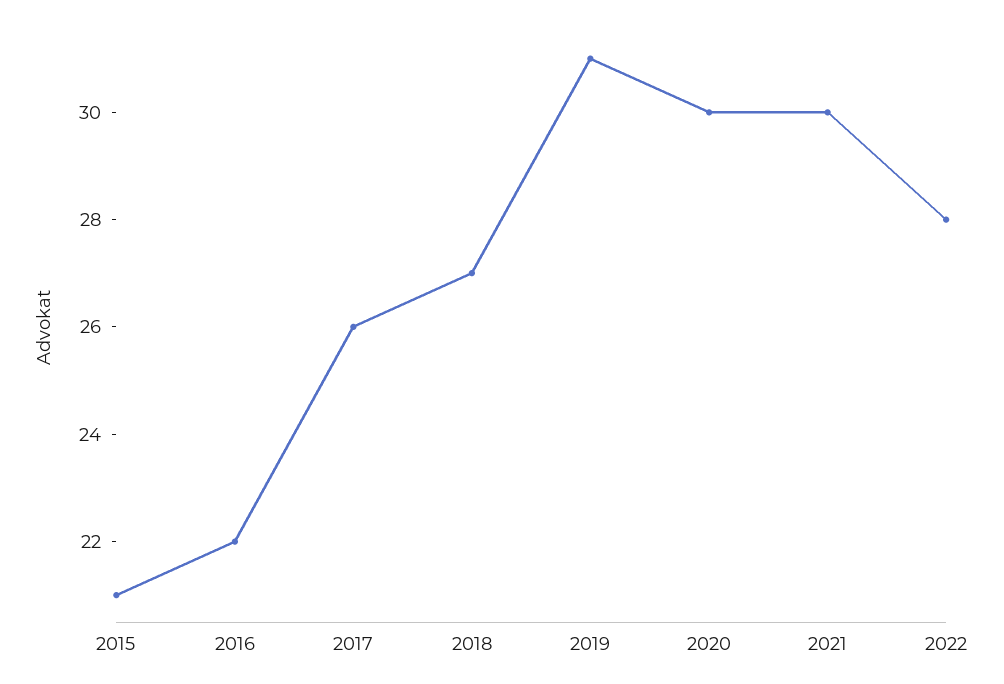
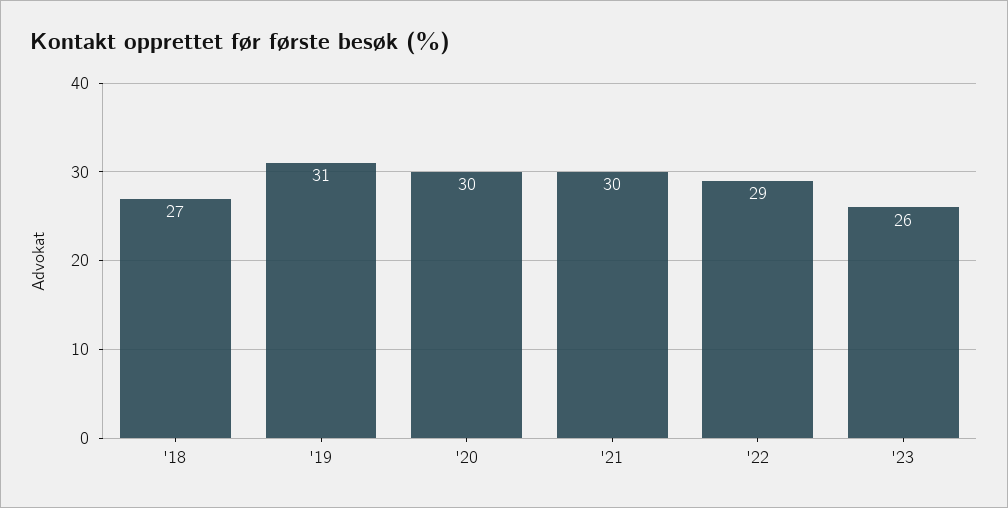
2015: 21 -> none
2016: 22 -> none
2017: 26 -> none
2022: 28 -> 29
'23: none -> 26

